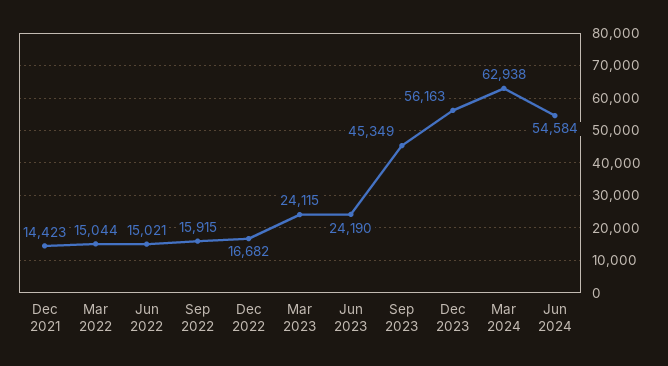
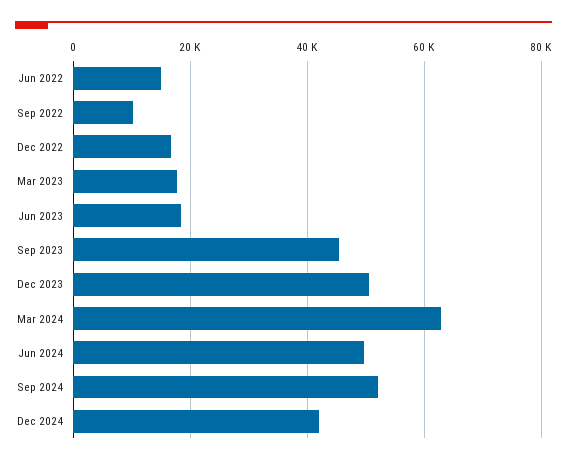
Dec 2021: 14423 -> none
Mar 2022: 15044 -> none
Sep 2022: 15915 -> 10000
Mar 2023: 24115 -> 18000
Jun 2023: 24190 -> 18000
Dec 2023: 56163 -> 50000
Jun 2024: 54584 -> 50000
Sep 2024: none -> 52000
Dec 2024: none -> 42000

